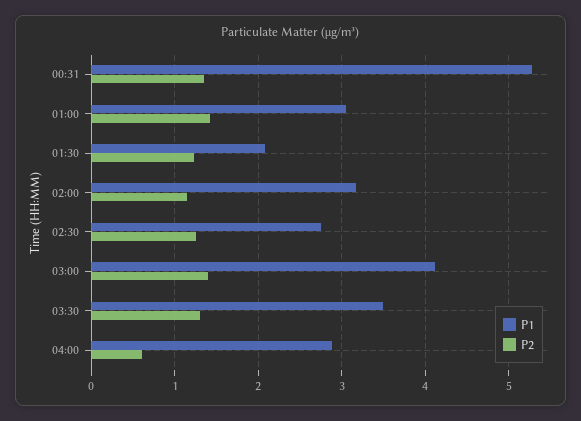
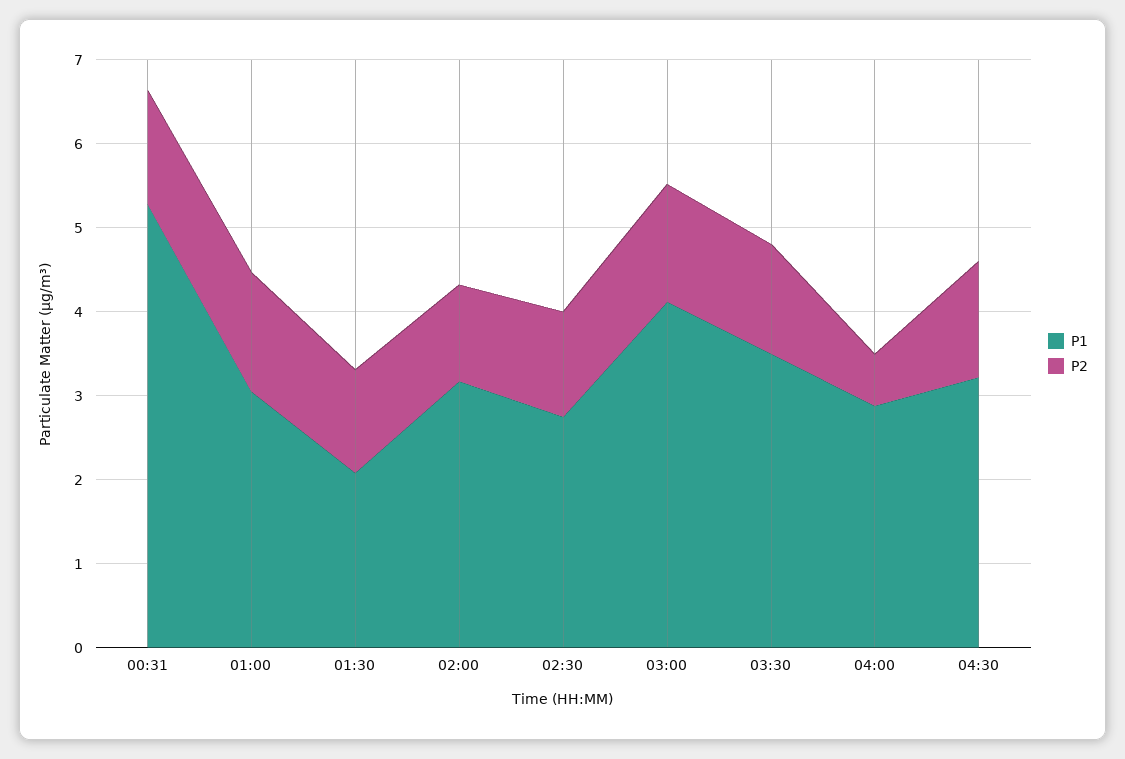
P1, 04:30: none -> 3.2
P2, 04:30: none -> 1.4

